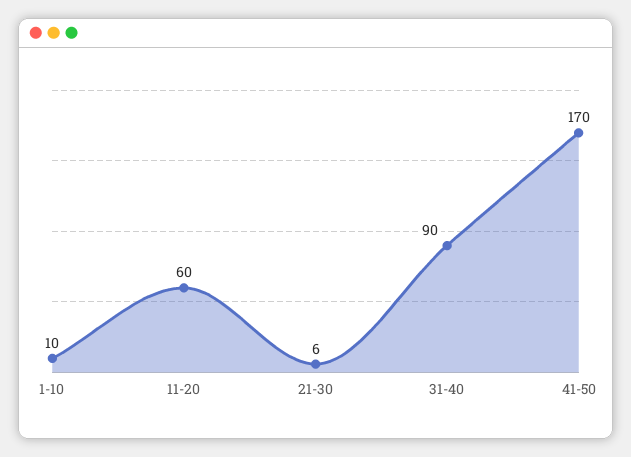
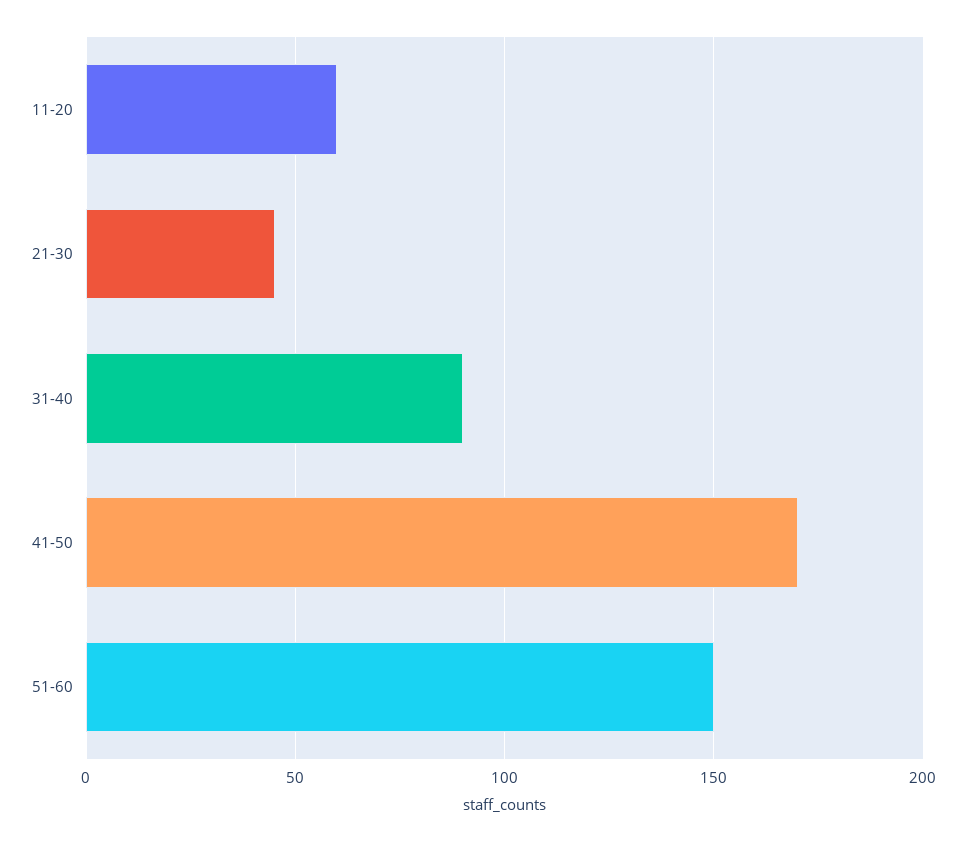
1-10: 10 -> none
21-30: 6 -> 45
51-60: none -> 150

